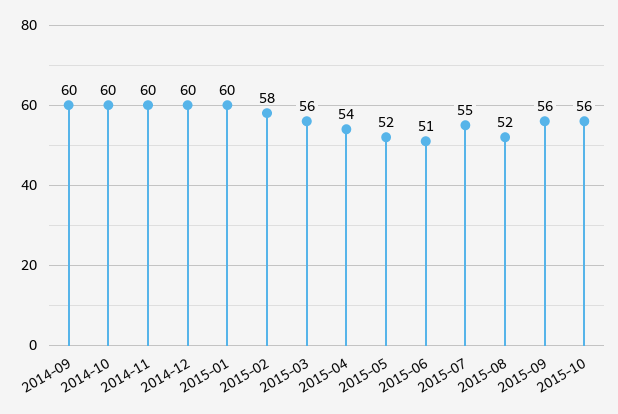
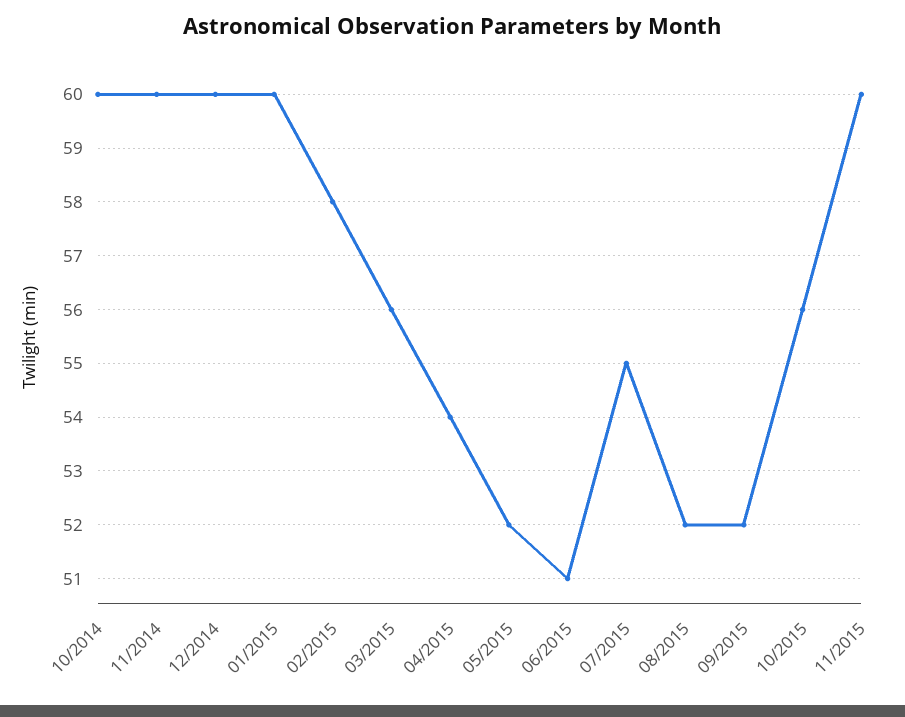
2014-09: 60 -> none
2015-09: 56 -> 52
11/2015: none -> 60

